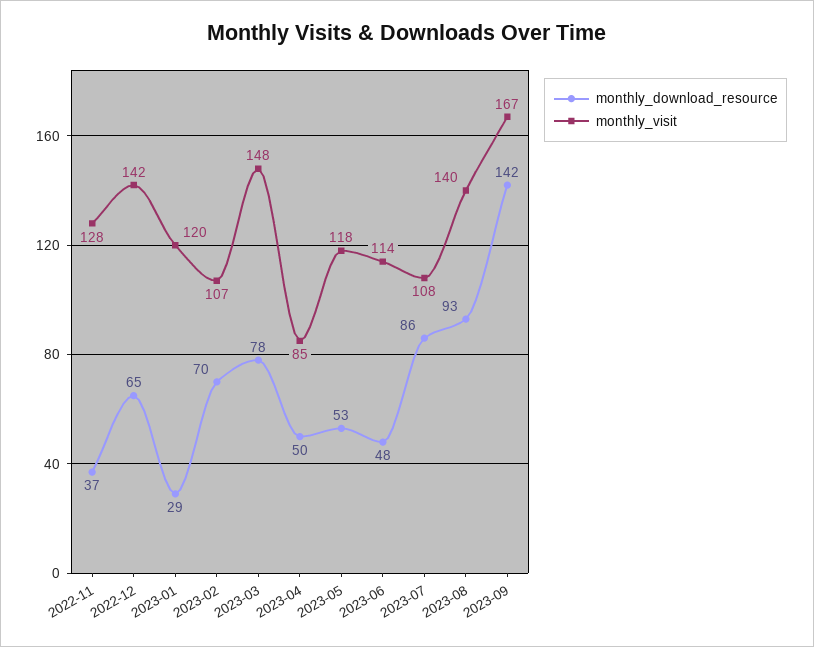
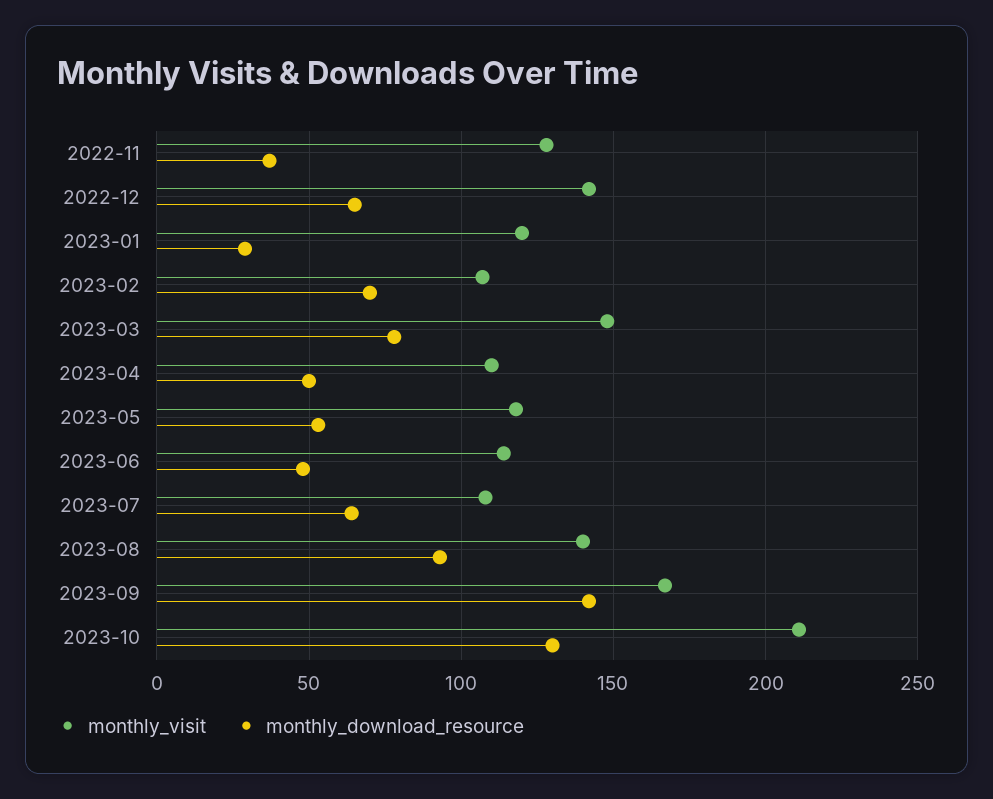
monthly_visit, 2023-04: 85 -> 110
monthly_download_resource, 2023-07: 86 -> 65
monthly_visit, 2023-10: none -> 210
monthly_download_resource, 2023-10: none -> 130

